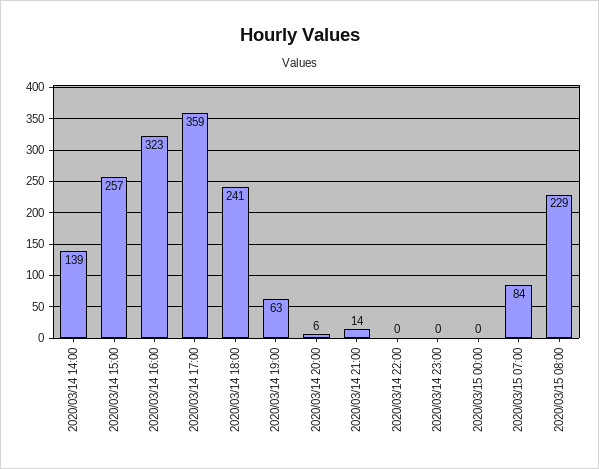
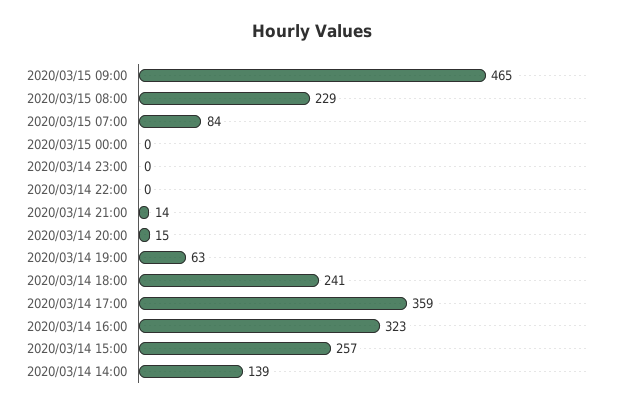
2020/03/14 20:00: 6 -> 15
2020/03/15 09:00: none -> 465

